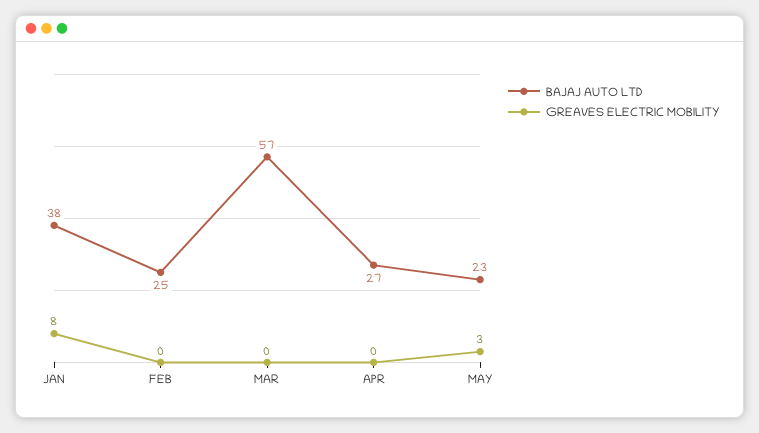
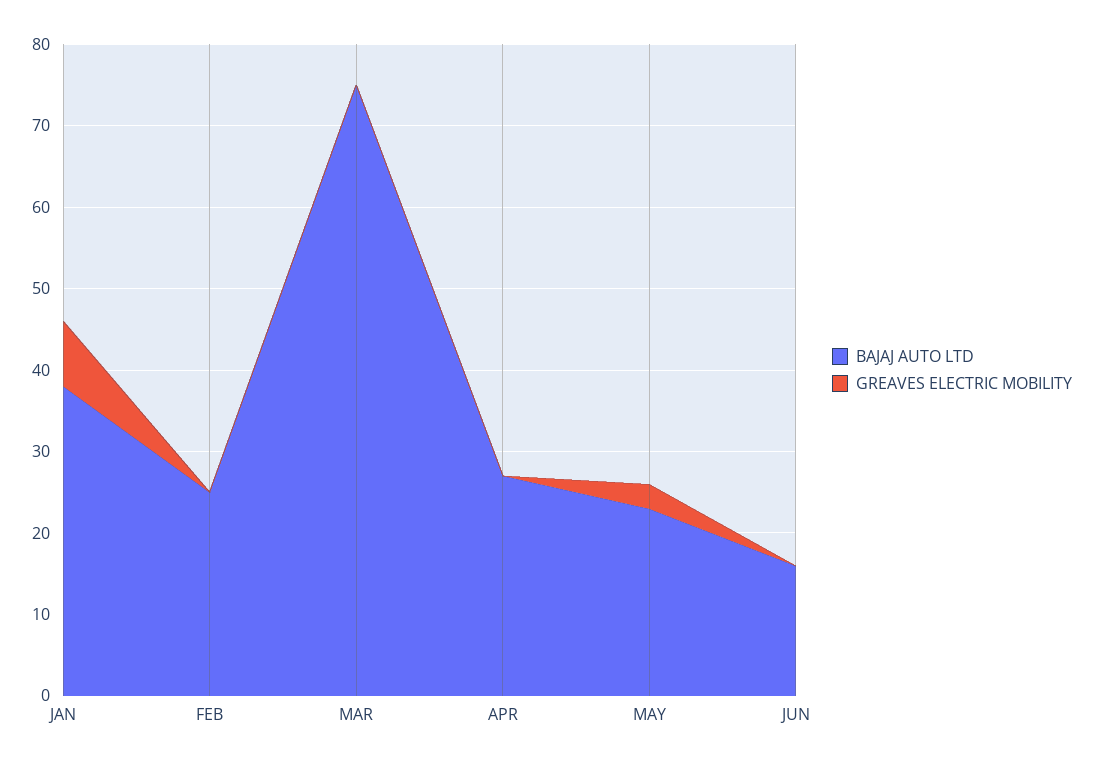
BAJAJ AUTO LTD, MAR: 57 -> 75
BAJAJ AUTO LTD, JUN: none -> 16
GREAVES ELECTRIC MOBILITY, JUN: none -> 0

